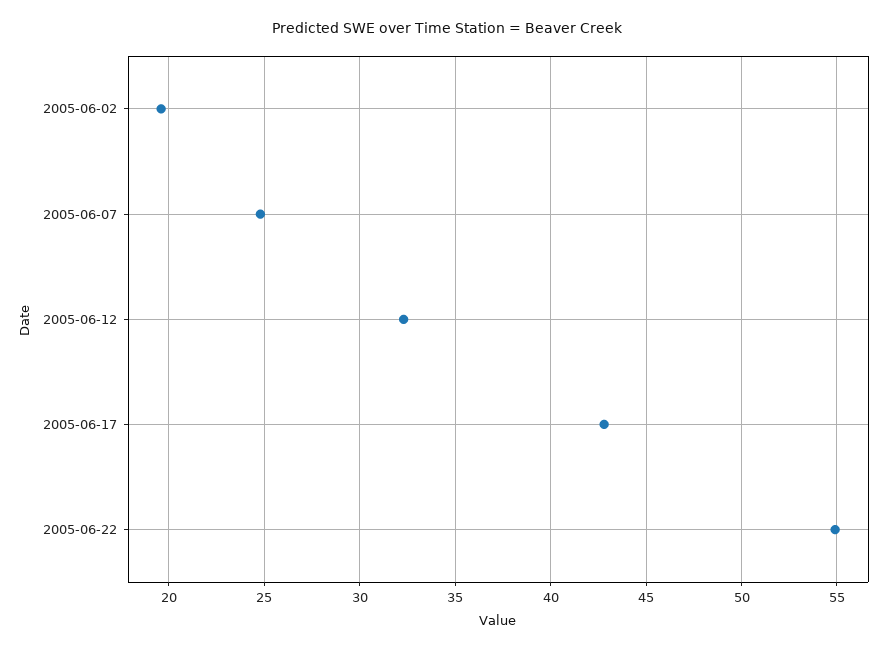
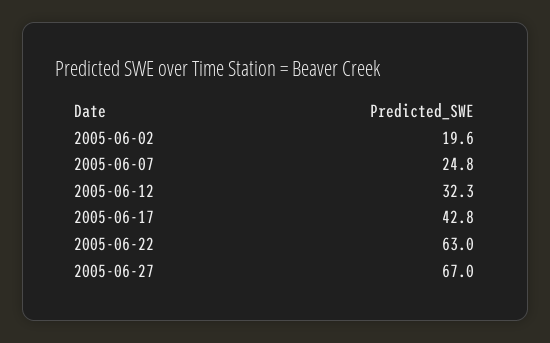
2005-06-22: 55 -> 63
2005-06-27: none -> 67

